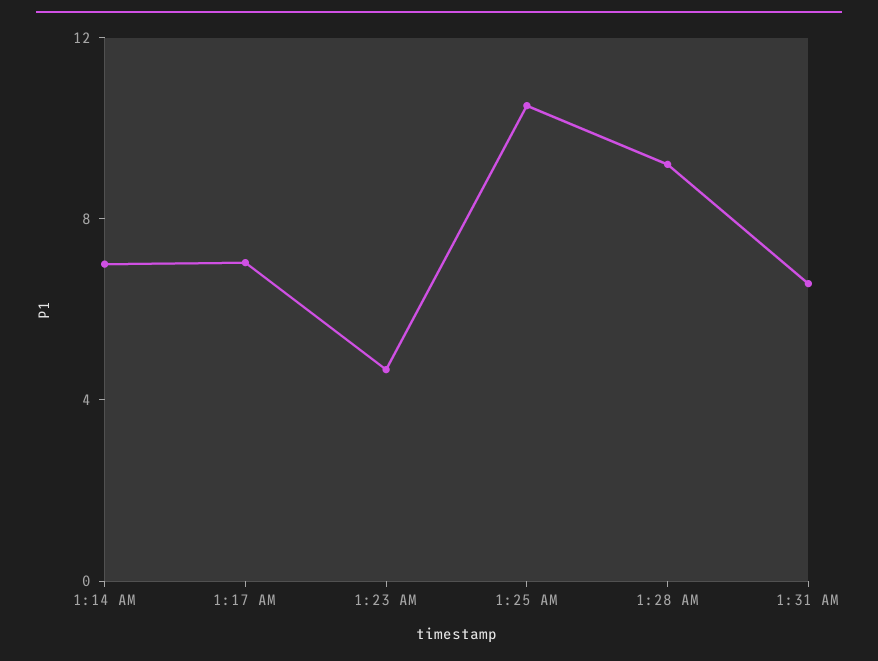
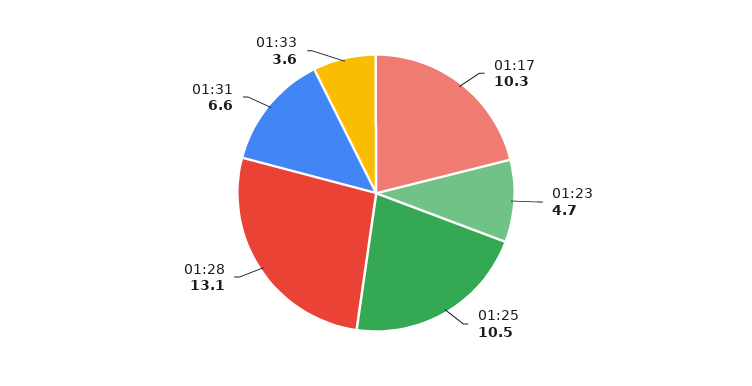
1:14 AM: 7 -> none
1:17 AM: 7 -> 10.3
1:28 AM: 9 -> 13.1
01:33: none -> 3.6

